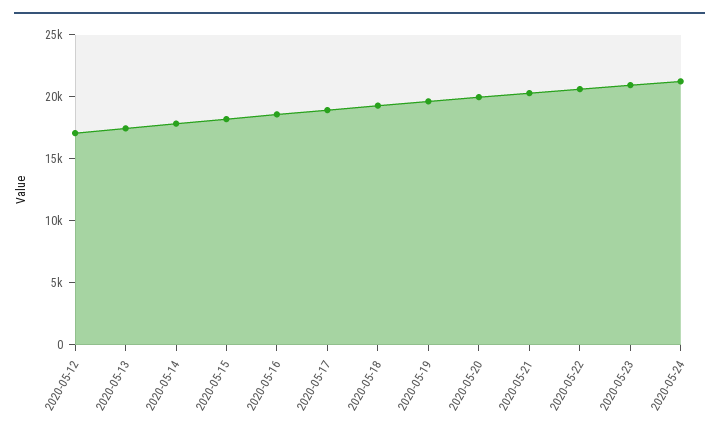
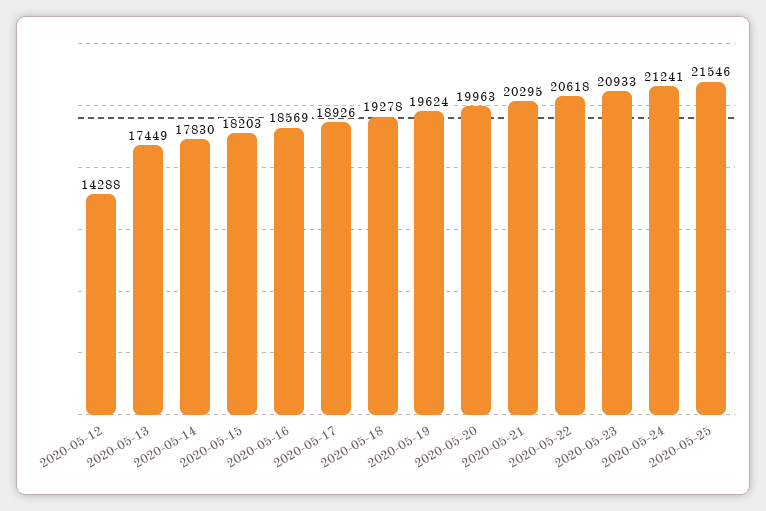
2020-05-12: 17000 -> 14288
2020-05-25: none -> 21546

